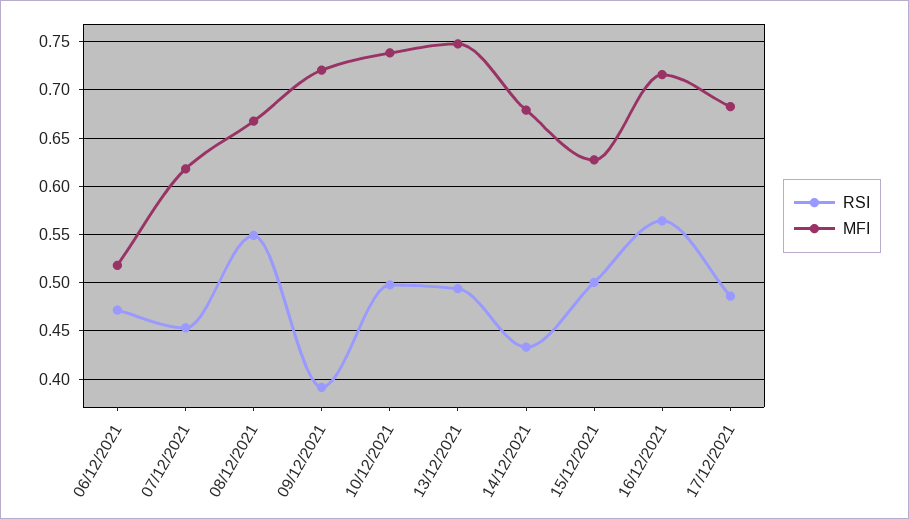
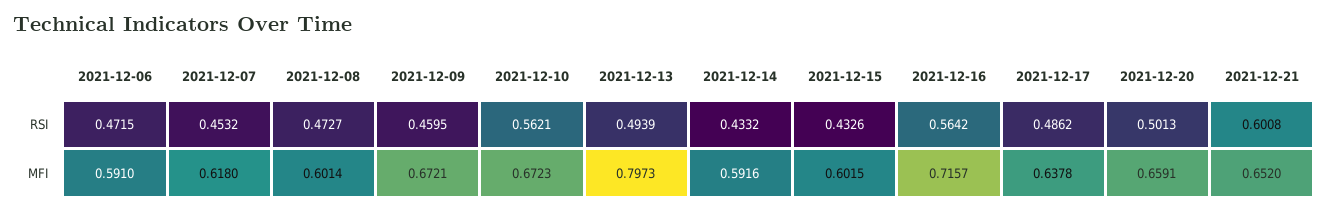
MFI, 06/12/2021: 0.52 -> 0.591
RSI, 08/12/2021: 0.55 -> 0.4727
MFI, 08/12/2021: 0.67 -> 0.6014
RSI, 09/12/2021: 0.39 -> 0.4595
MFI, 09/12/2021: 0.72 -> 0.6721
RSI, 10/12/2021: 0.5 -> 0.5621
MFI, 10/12/2021: 0.74 -> 0.6723
MFI, 13/12/2021: 0.75 -> 0.7973
MFI, 14/12/2021: 0.68 -> 0.5916
RSI, 15/12/2021: 0.5 -> 0.4326
MFI, 15/12/2021: 0.63 -> 0.6015
MFI, 17/12/2021: 0.68 -> 0.6378
RSI, 2021-12-20: none -> 0.5013
RSI, 2021-12-21: none -> 0.6008
MFI, 2021-12-20: none -> 0.6591
MFI, 2021-12-21: none -> 0.652

